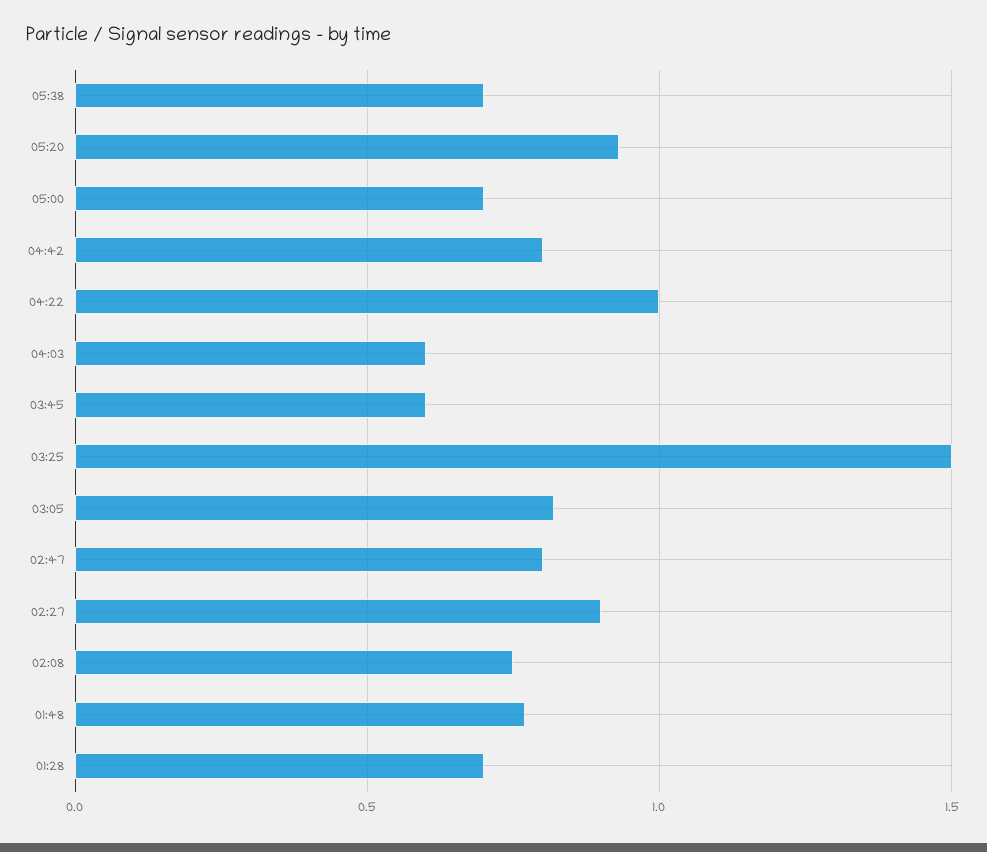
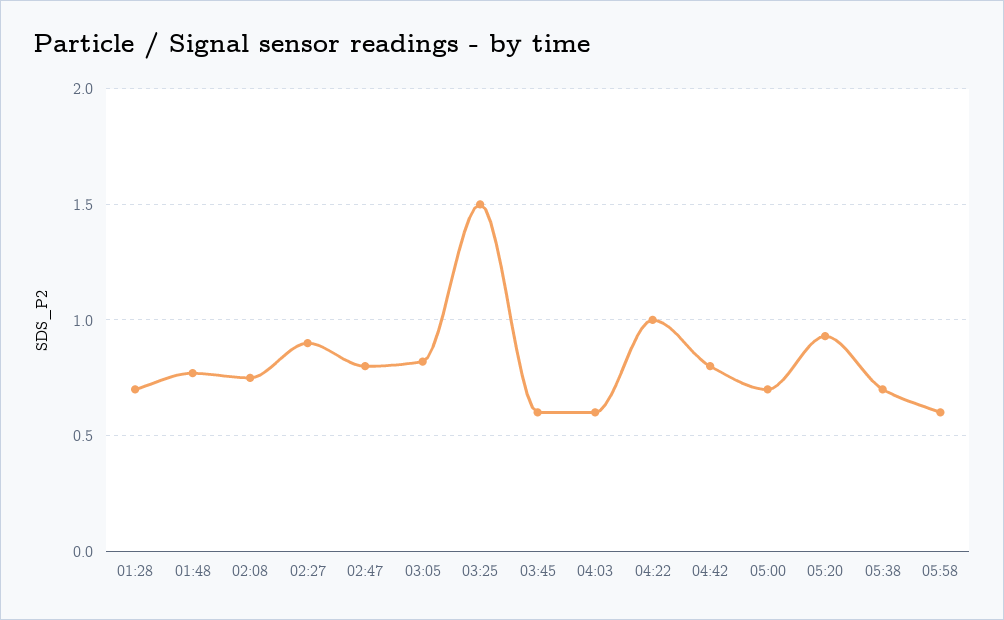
05:58: none -> 0.6

